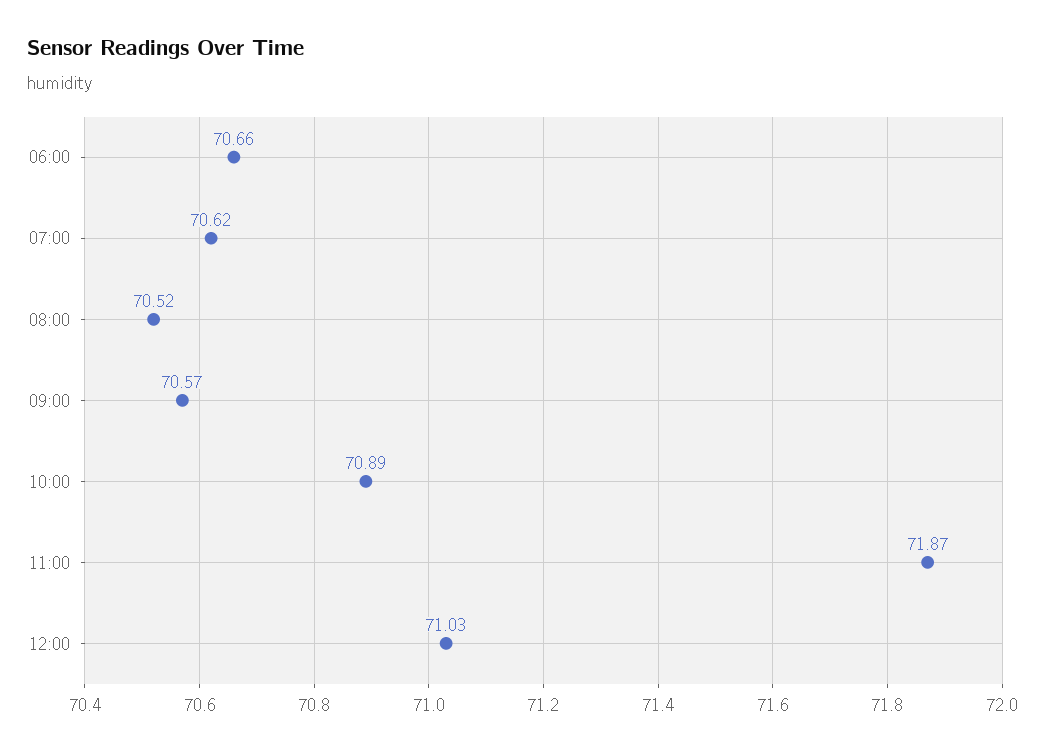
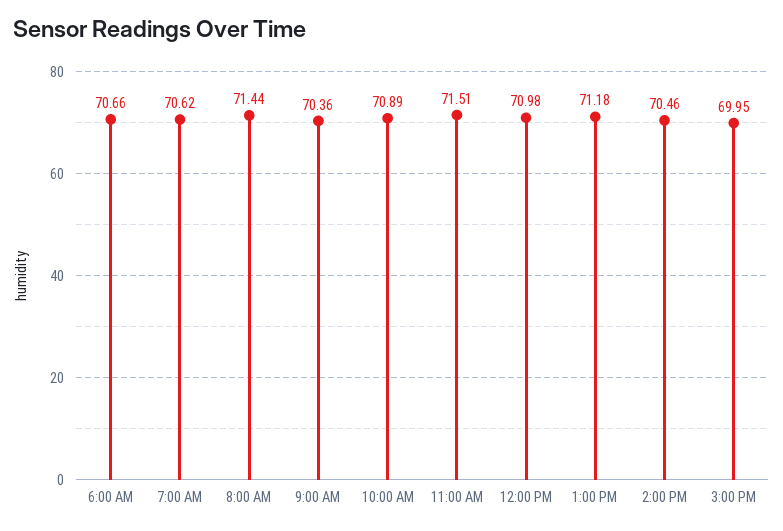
08:00: 70.52 -> 71.44
09:00: 70.57 -> 70.36
11:00: 71.87 -> 71.51
12:00: 71.03 -> 70.98
1:00 PM: none -> 71.18
2:00 PM: none -> 70.46
3:00 PM: none -> 69.95

